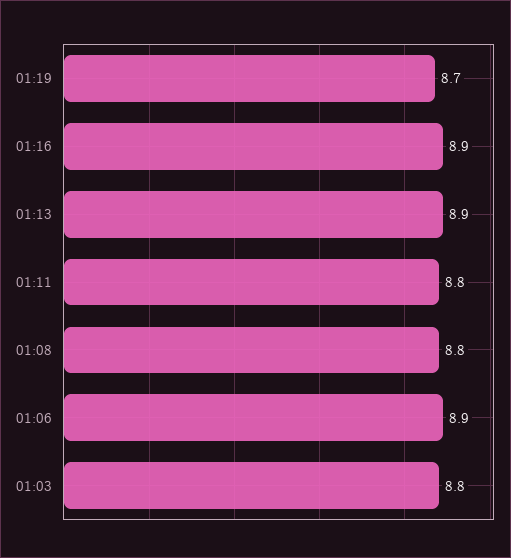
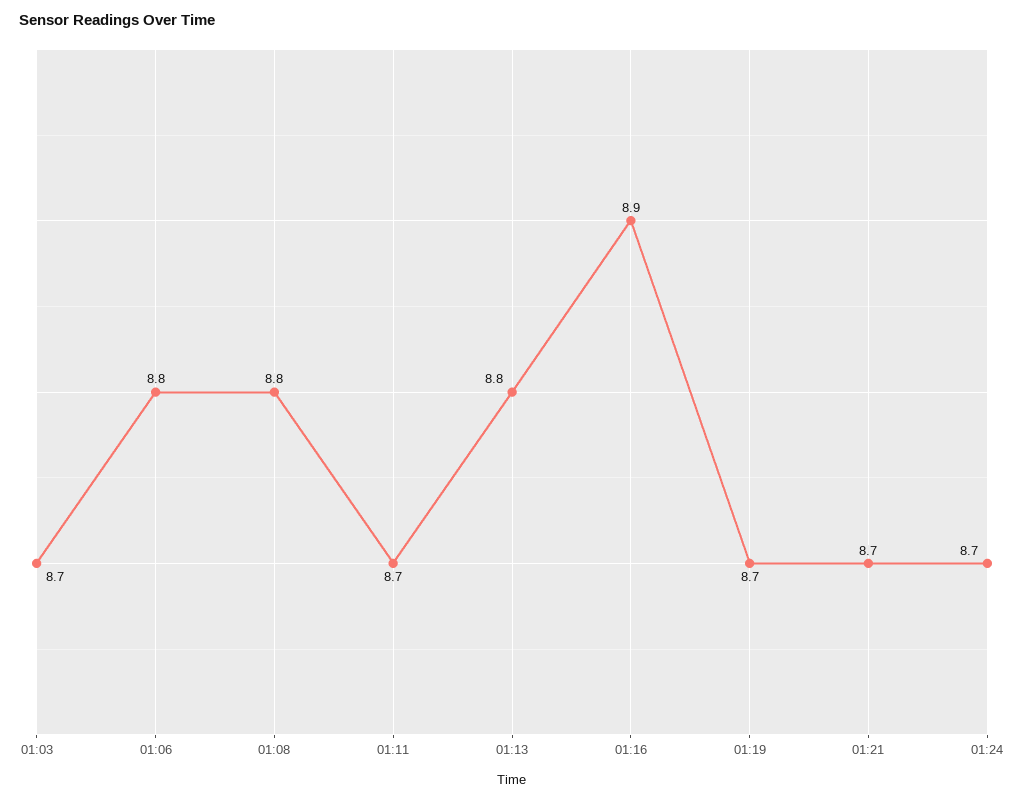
01:13: 8.9 -> 8.8
01:11: 8.8 -> 8.7
01:06: 8.9 -> 8.8
01:03: 8.8 -> 8.7
01:21: none -> 8.7
01:24: none -> 8.7

